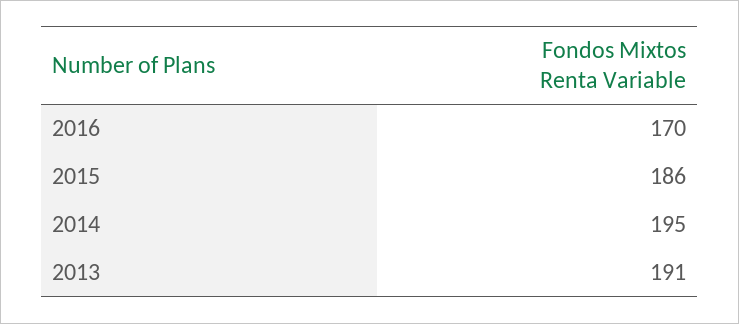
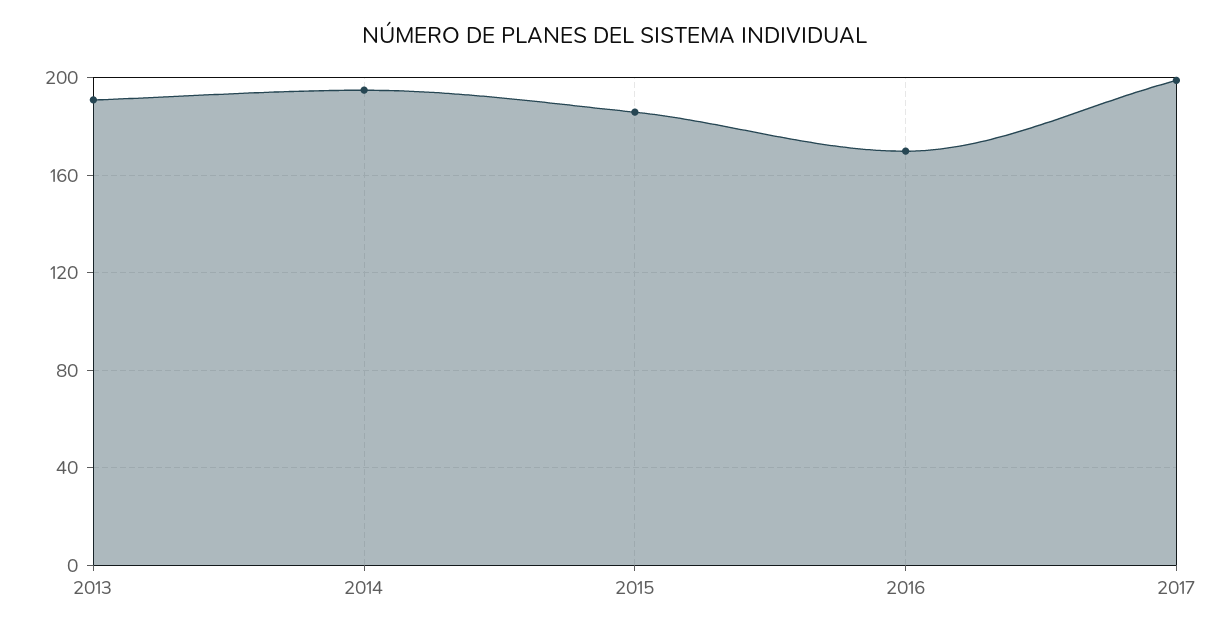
2017: none -> 200

